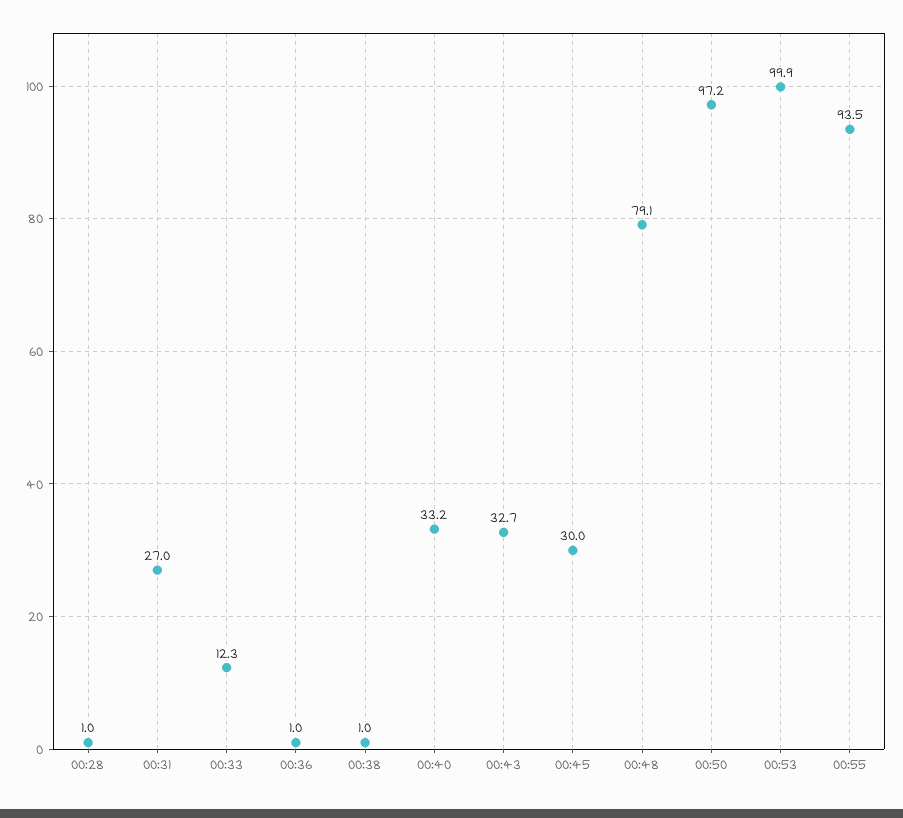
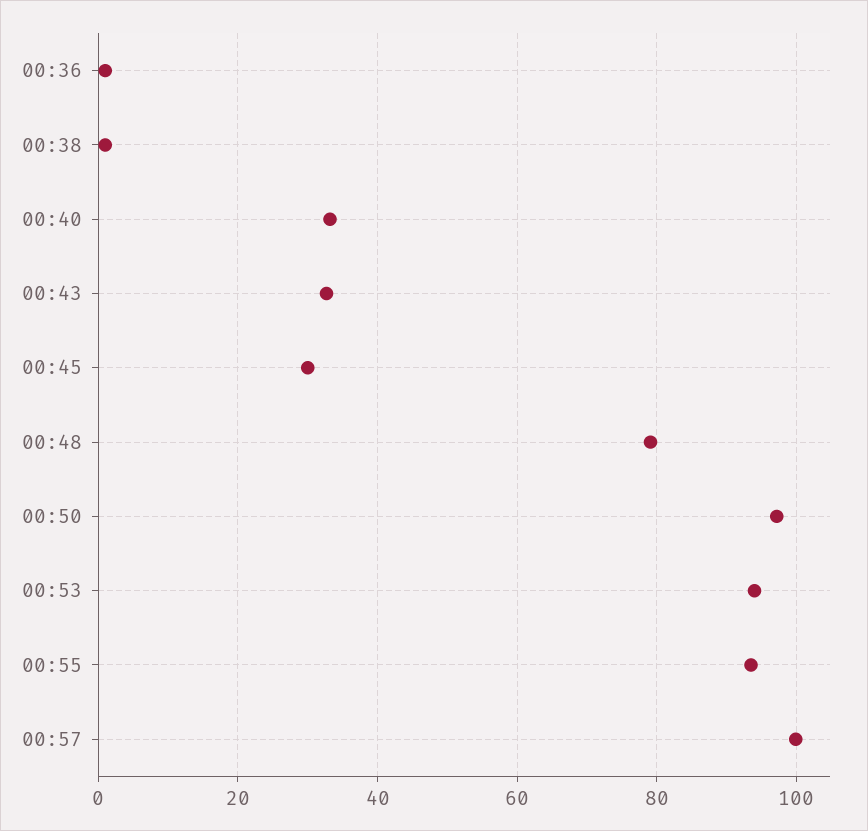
00:28: 1 -> none
00:31: 27 -> none
00:33: 12.3 -> none
00:53: 99.9 -> 94
00:57: none -> 100

